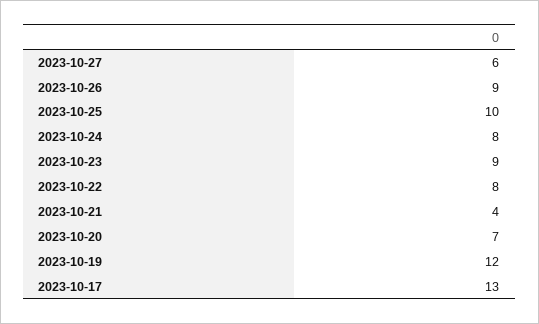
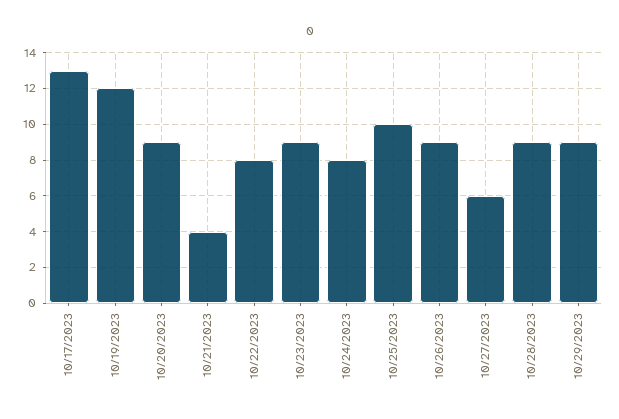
2023-10-20: 7 -> 9
10/28/2023: none -> 9
10/29/2023: none -> 9

